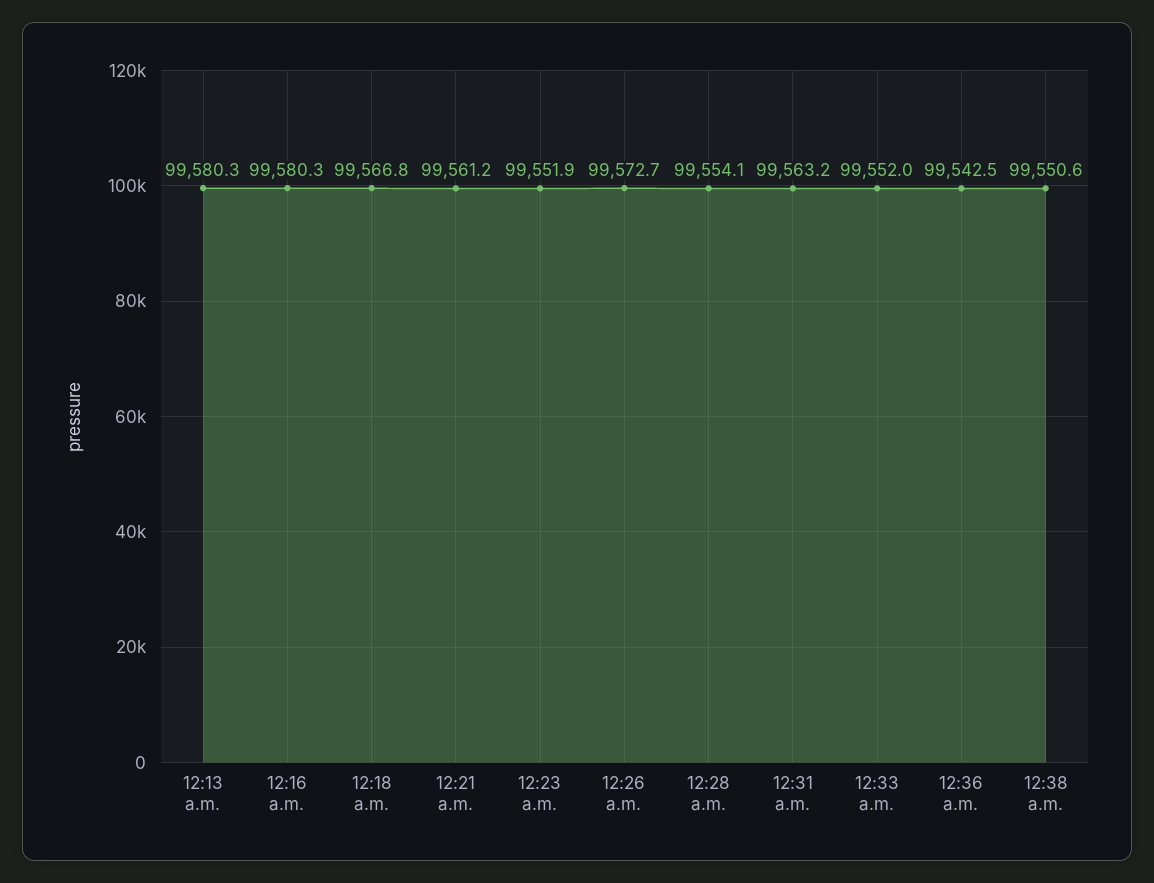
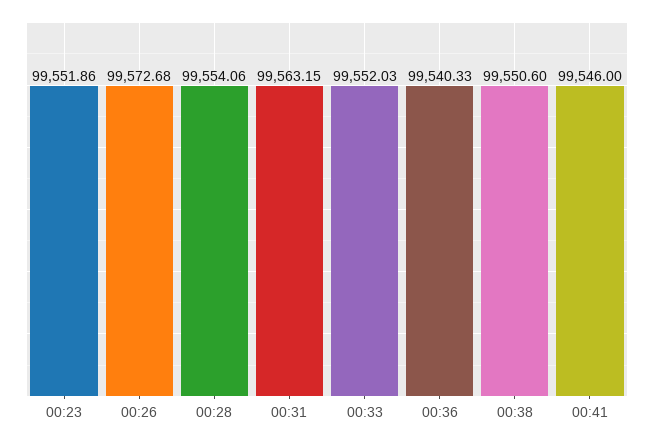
12:13 a.m.: 99580.3 -> none
12:16 a.m.: 99580.3 -> none
12:18 a.m.: 99566.8 -> none
12:21 a.m.: 99561.2 -> none
12:36 a.m.: 99542.5 -> 99540.33
00:41: none -> 99546

